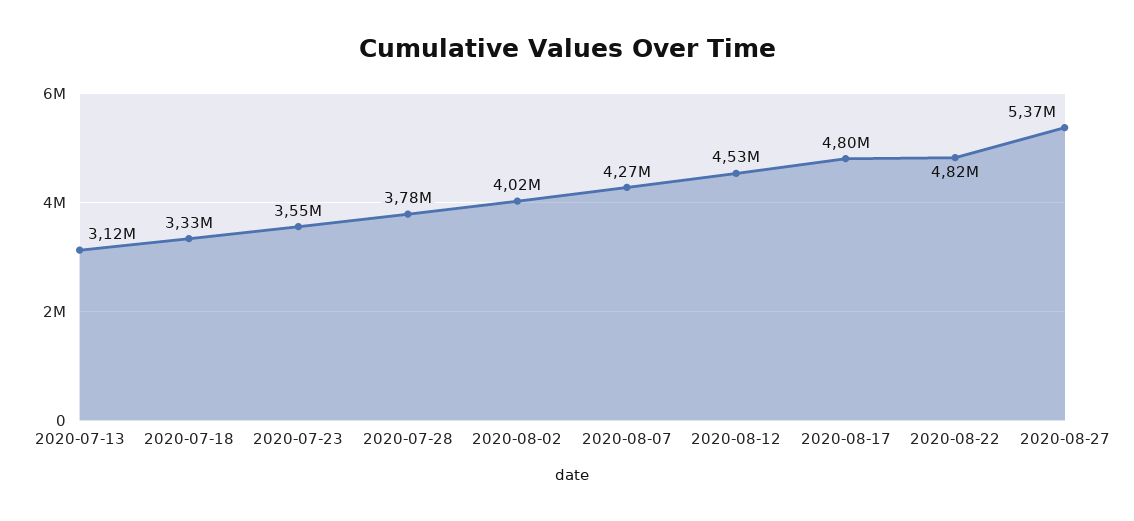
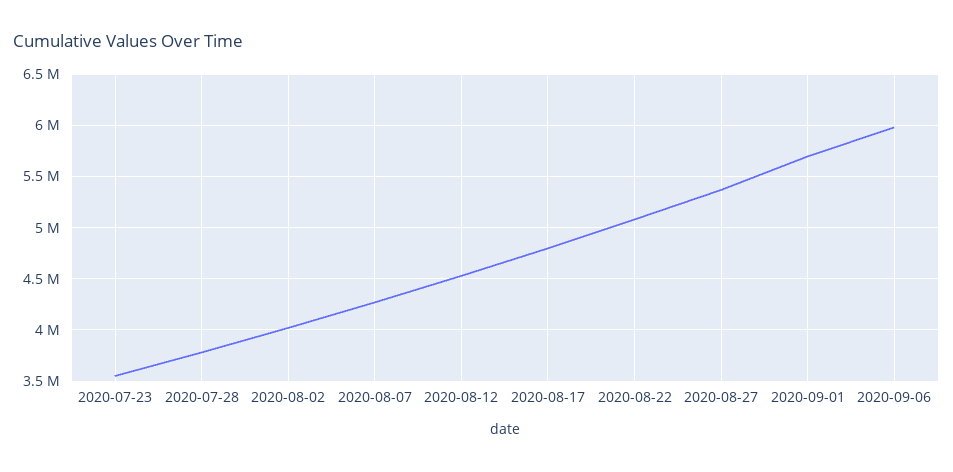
2020-07-13: 3120000 -> none
2020-07-18: 3330000 -> none
2020-08-22: 4820000 -> 5100000
2020-09-01: none -> 5700000
2020-09-06: none -> 6000000

